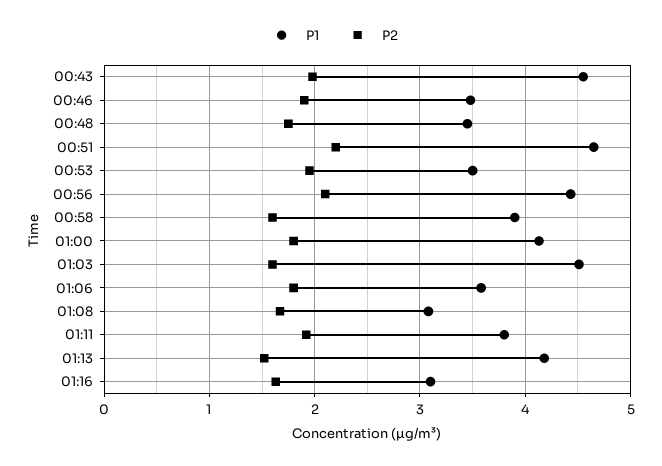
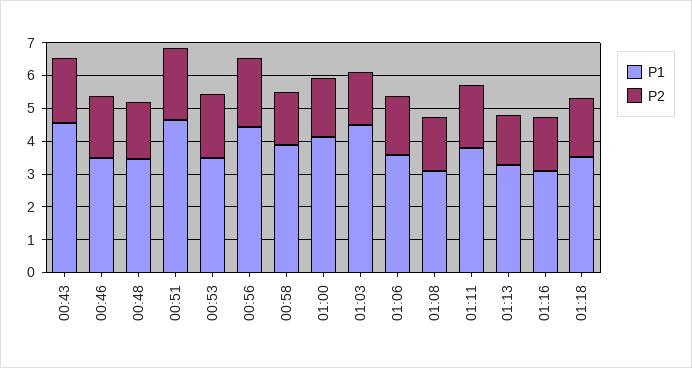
P1, 01:13: 4.2 -> 3.25
P1, 01:18: none -> 3.5
P2, 01:18: none -> 1.75

